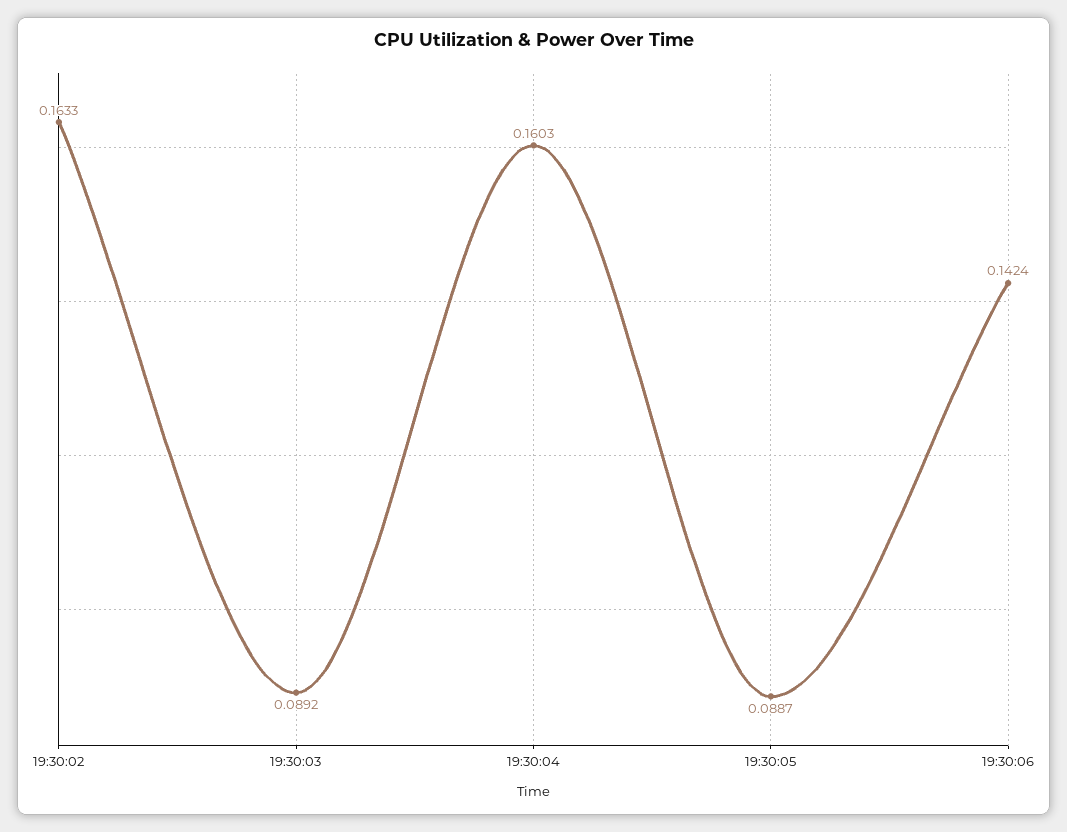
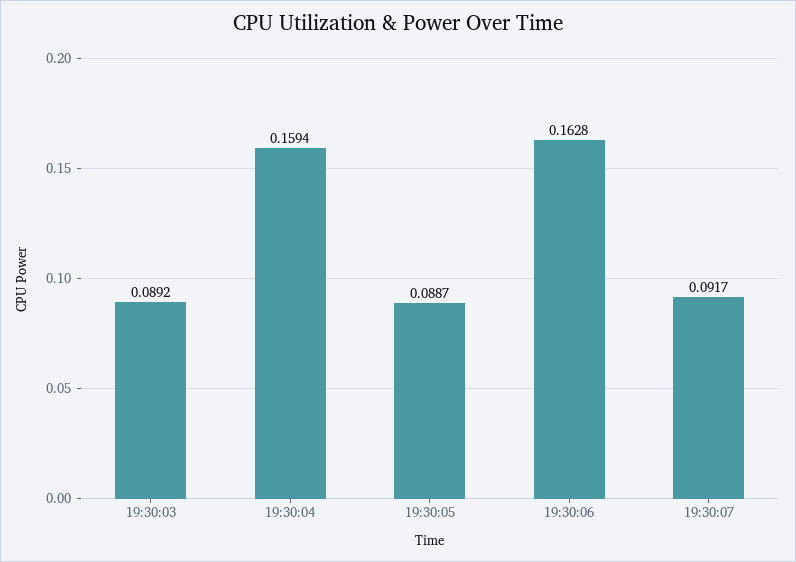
19:30:02: 0.1633 -> none
19:30:04: 0.1603 -> 0.1594
19:30:06: 0.1424 -> 0.1628
19:30:07: none -> 0.0917

